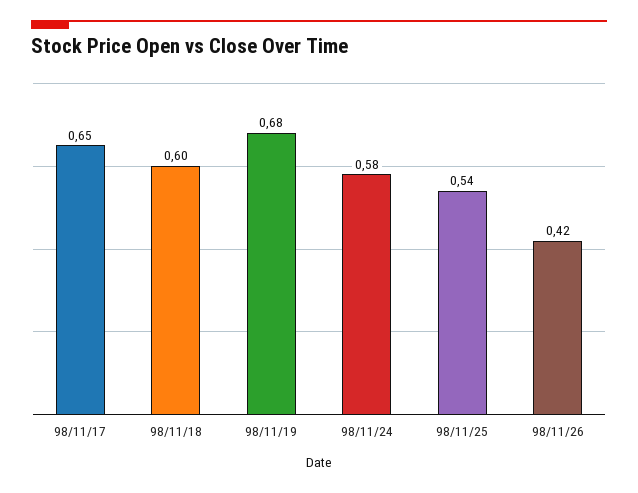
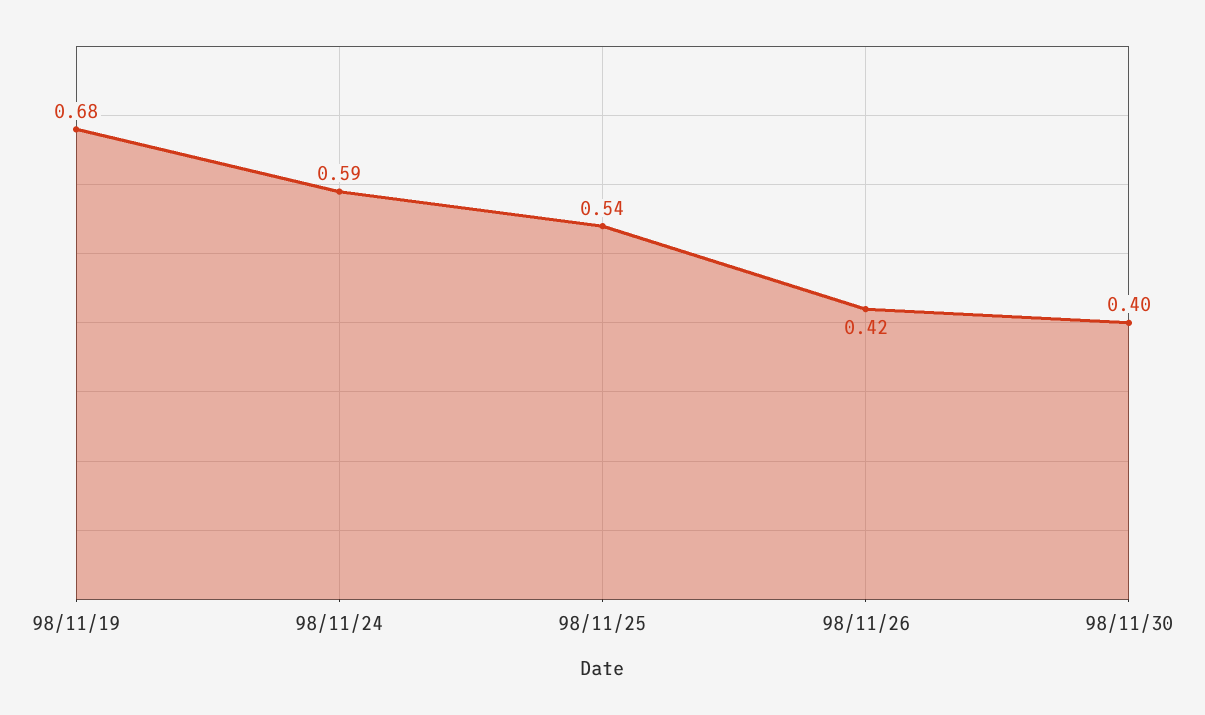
98/11/17: 0.65 -> none
98/11/18: 0.6 -> none
98/11/24: 0.58 -> 0.59
98/11/30: none -> 0.4

